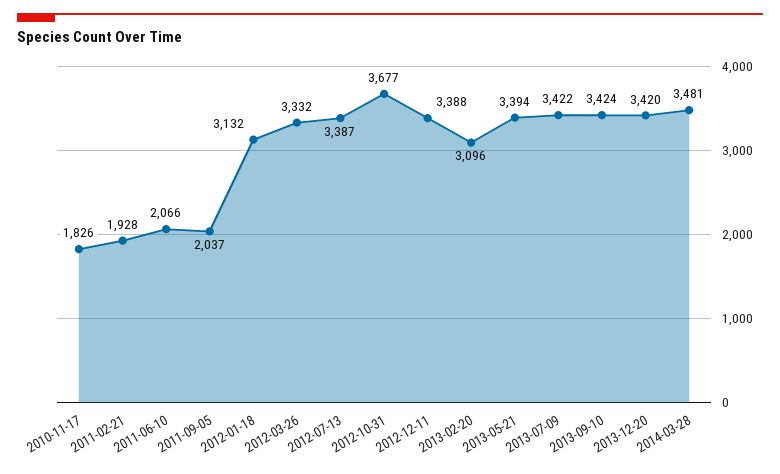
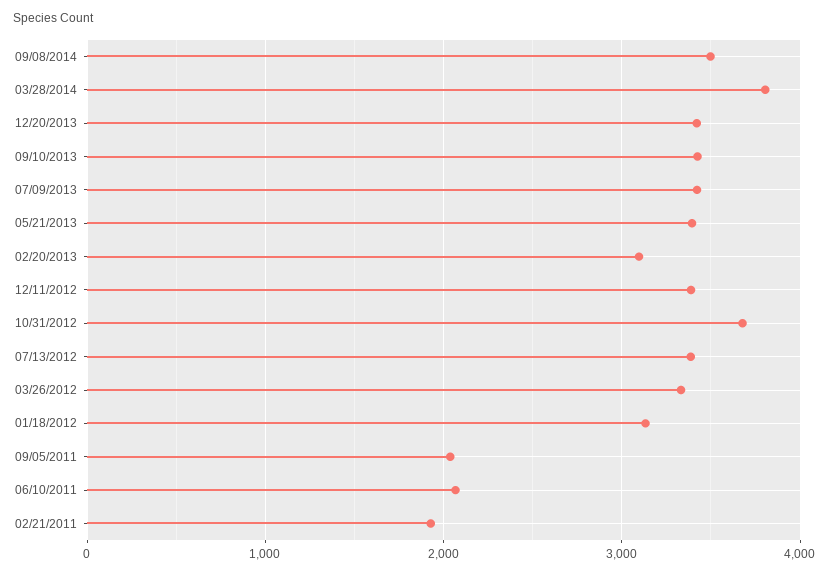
2010-11-17: 1826 -> none
2014-03-28: 3481 -> 3800
09/08/2014: none -> 3500

